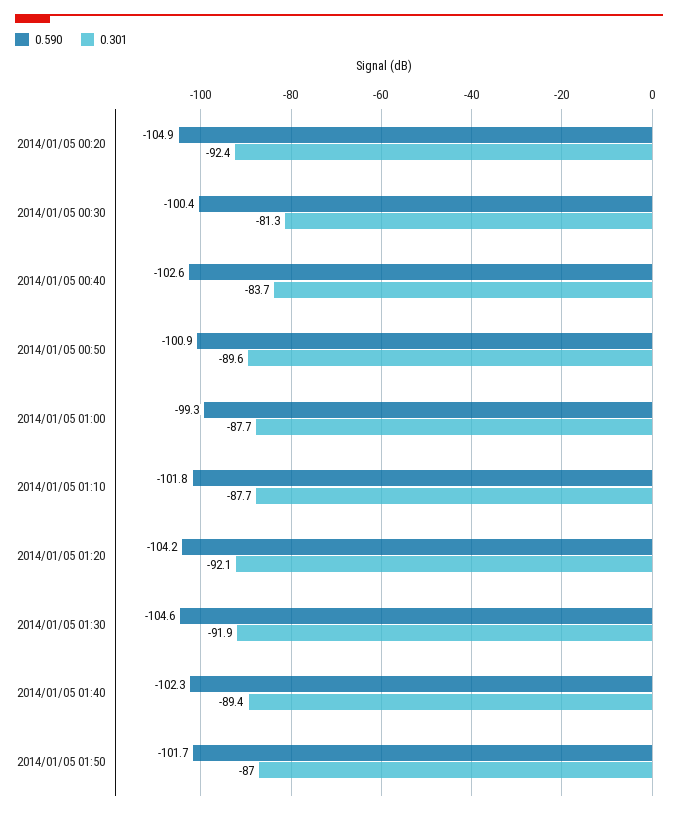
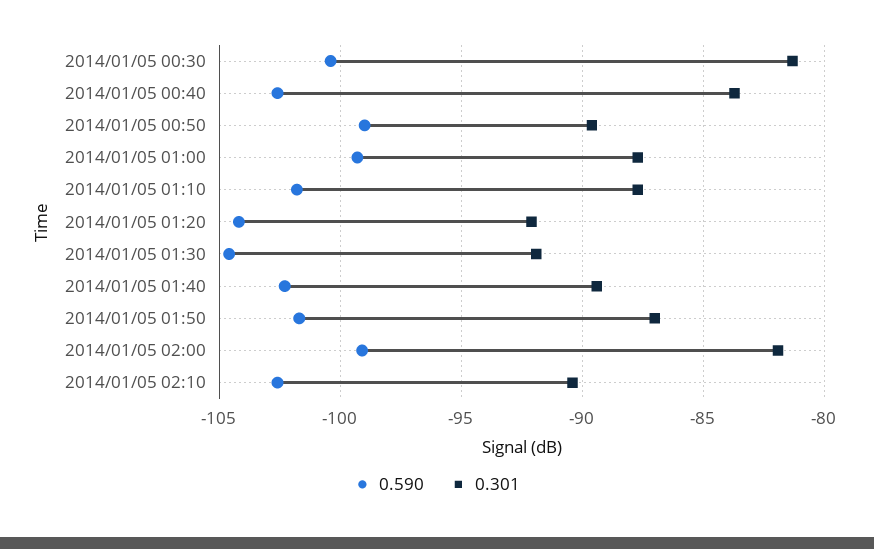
0.590, 2014/01/05 00:20: -104.9 -> none
0.301, 2014/01/05 00:20: -92.4 -> none
0.590, 2014/01/05 00:50: -100.9 -> -99
0.590, 2014/01/05 02:00: none -> -99
0.301, 2014/01/05 02:00: none -> -82
0.590, 2014/01/05 02:10: none -> -102.5
0.301, 2014/01/05 02:10: none -> -90.5

